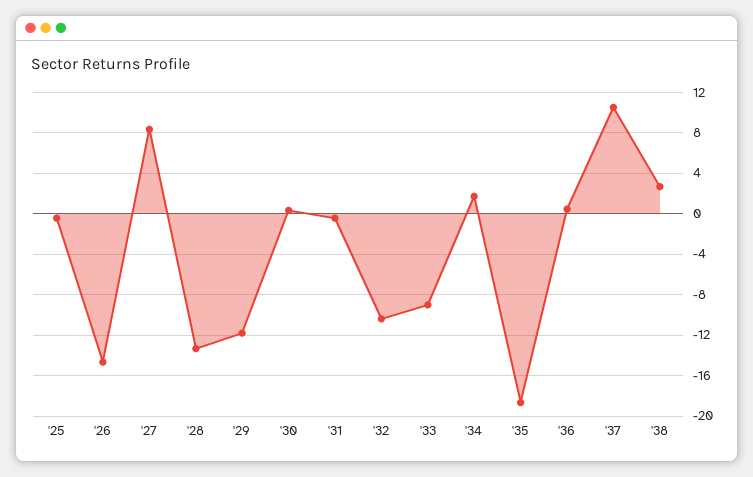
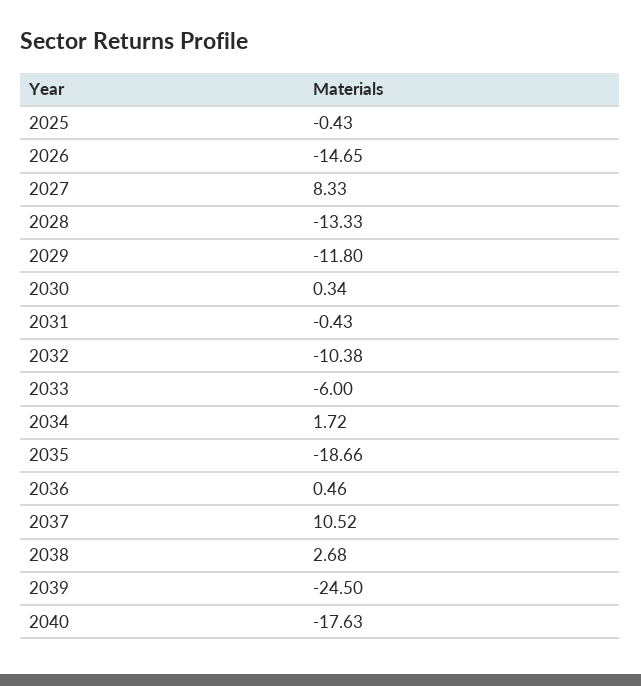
'33: -9 -> -6
2039: none -> -24.5
2040: none -> -17.63

